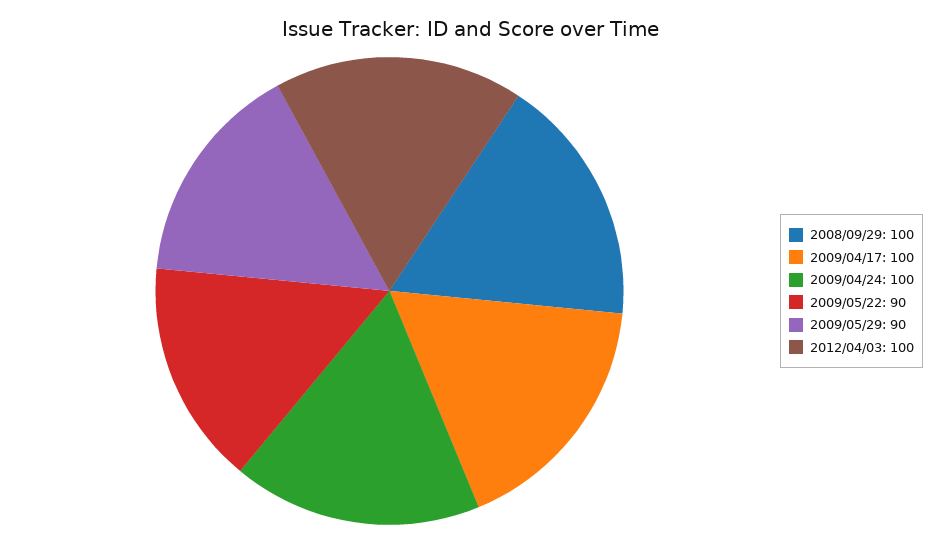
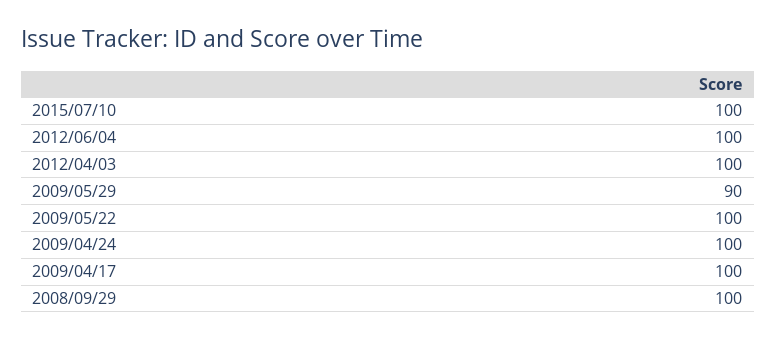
2009/05/22: 90 -> 100
2015/07/10: none -> 100
2012/06/04: none -> 100

